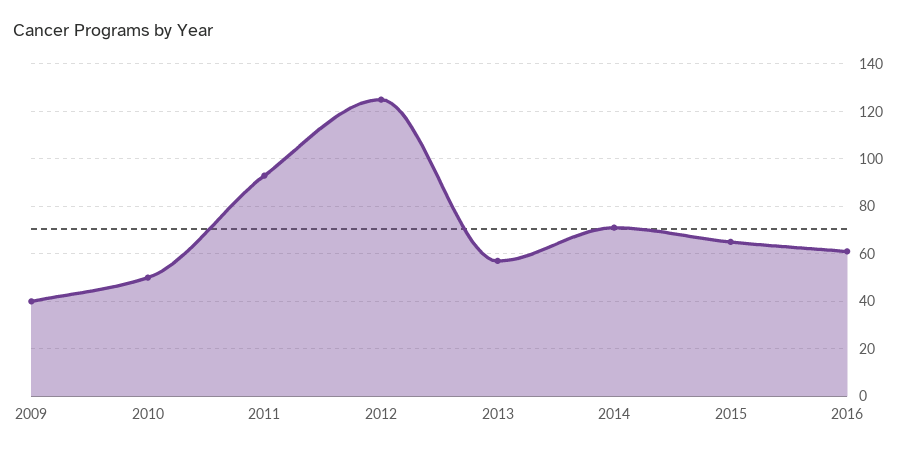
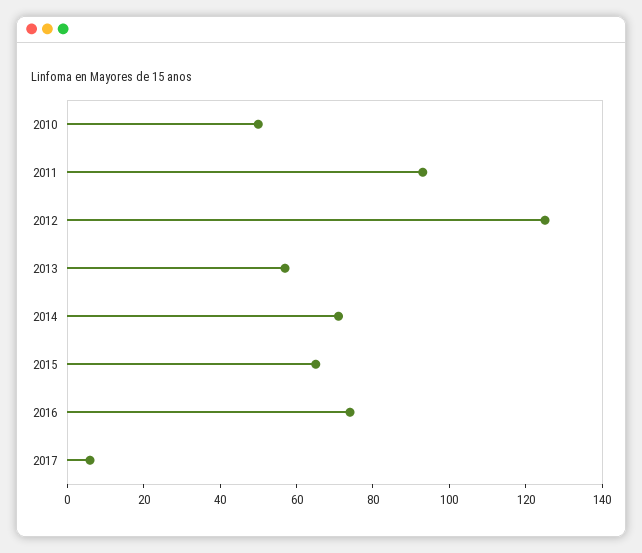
2009: 40 -> none
2016: 60 -> 75
2017: none -> 5

